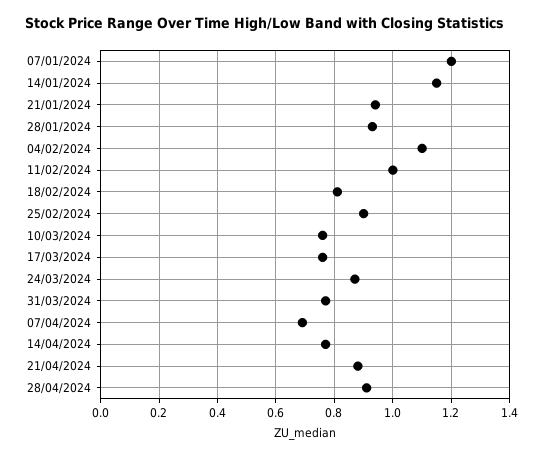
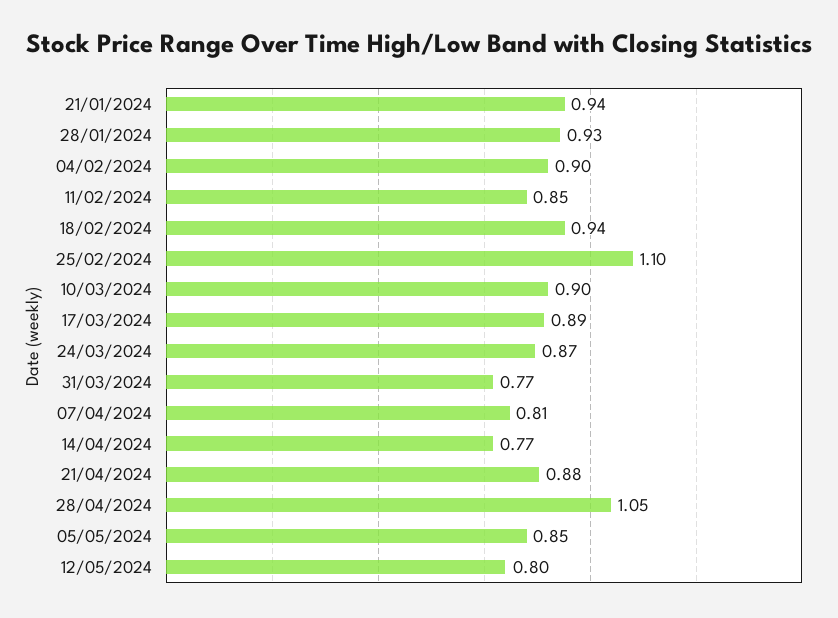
07/01/2024: 1.2 -> none
14/01/2024: 1.15 -> none
04/02/2024: 1.1 -> 0.9
11/02/2024: 1 -> 0.85
18/02/2024: 0.8 -> 0.94
25/02/2024: 0.9 -> 1.1
10/03/2024: 0.75 -> 0.9
17/03/2024: 0.75 -> 0.89
07/04/2024: 0.7 -> 0.81
28/04/2024: 0.9 -> 1.05
05/05/2024: none -> 0.85
12/05/2024: none -> 0.8

